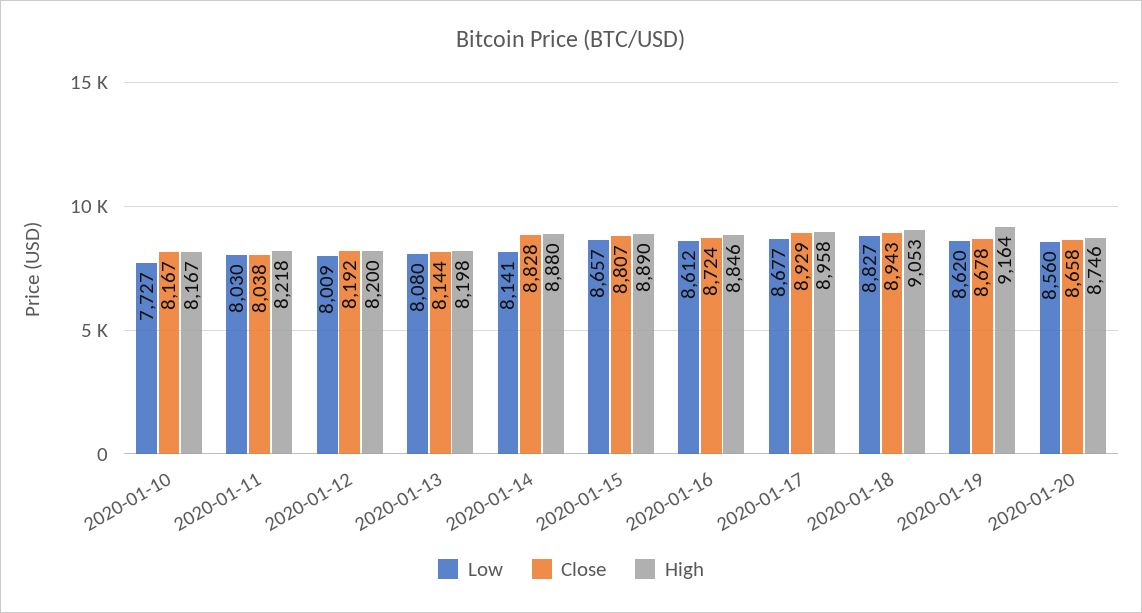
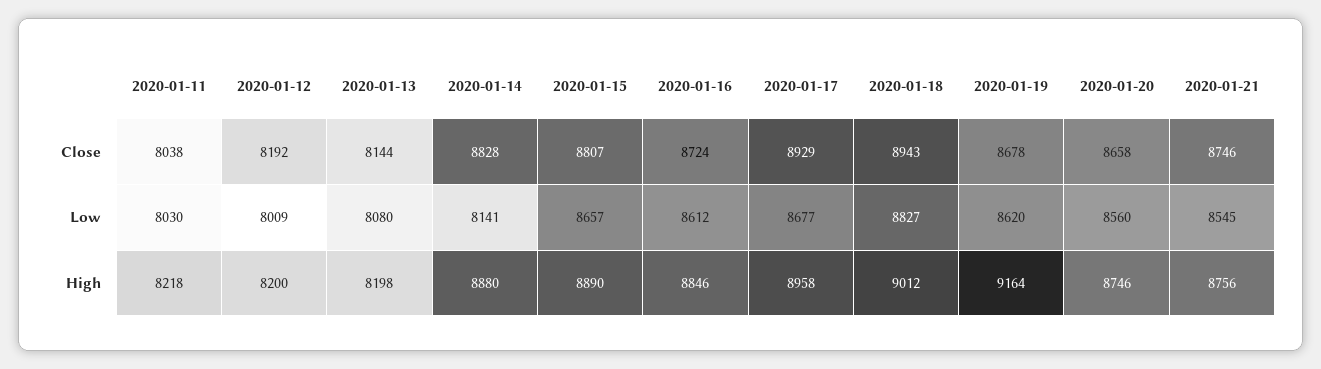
Low, 2020-01-10: 7727 -> none
Close, 2020-01-10: 8167 -> none
High, 2020-01-10: 8167 -> none
High, 2020-01-18: 9053 -> 9012
Close, 2020-01-21: none -> 8746
Low, 2020-01-21: none -> 8545
High, 2020-01-21: none -> 8756

